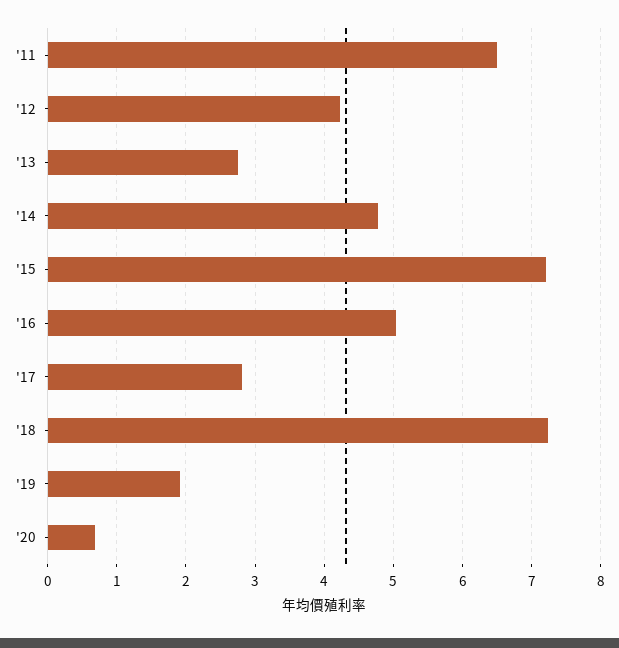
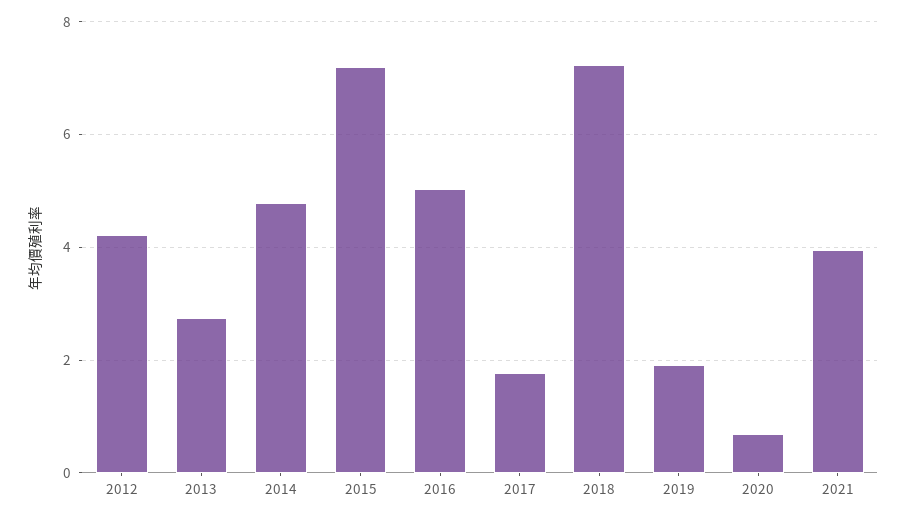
'11: 6.5 -> none
'17: 2.8 -> 1.8
2021: none -> 4

